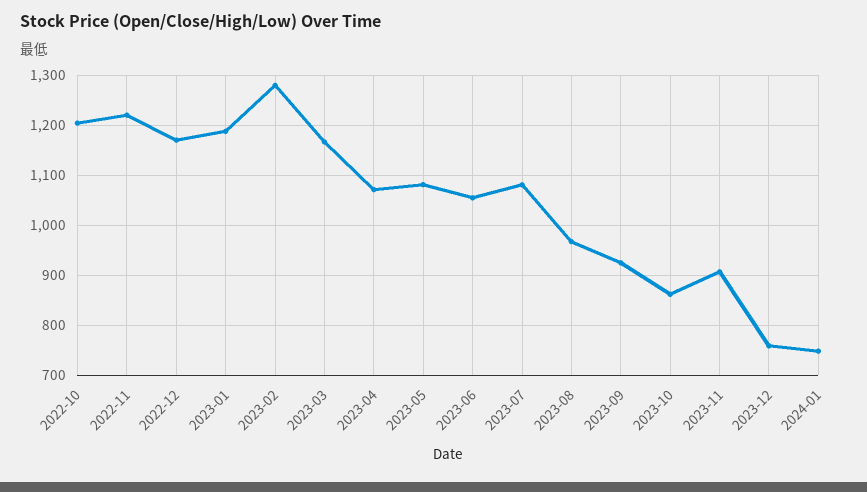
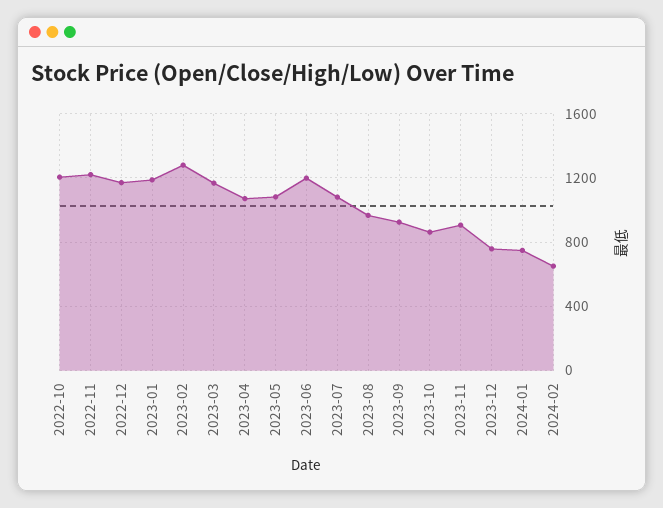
2023-06: 1060 -> 1200
2024-02: none -> 650

